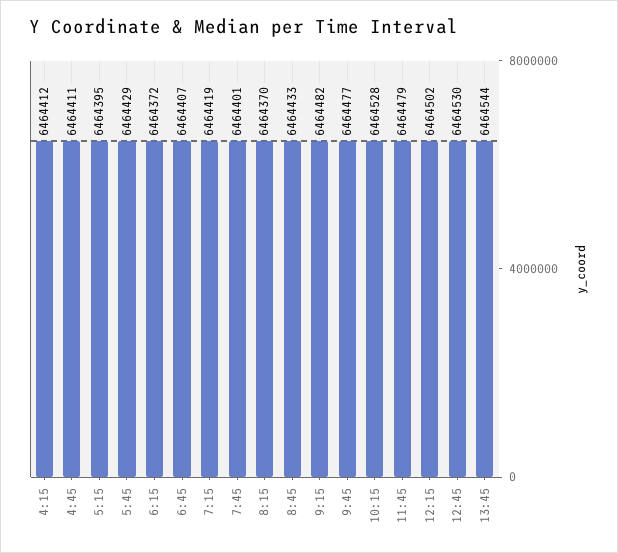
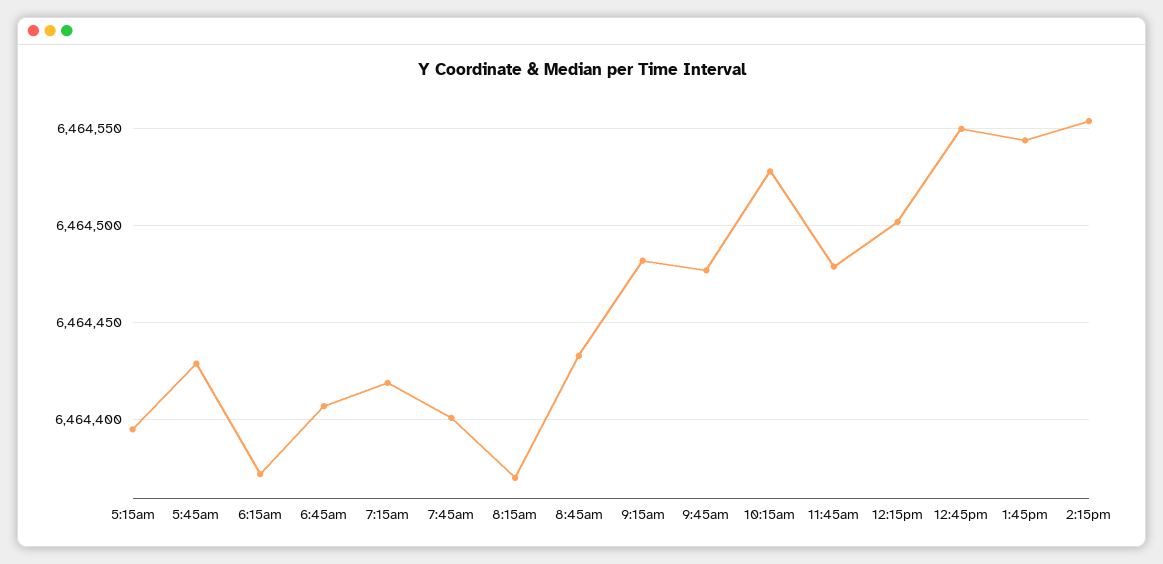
4:15: 6464412 -> none
4:45: 6464411 -> none
12:45: 6464530 -> 6464550
2:15pm: none -> 6464555

